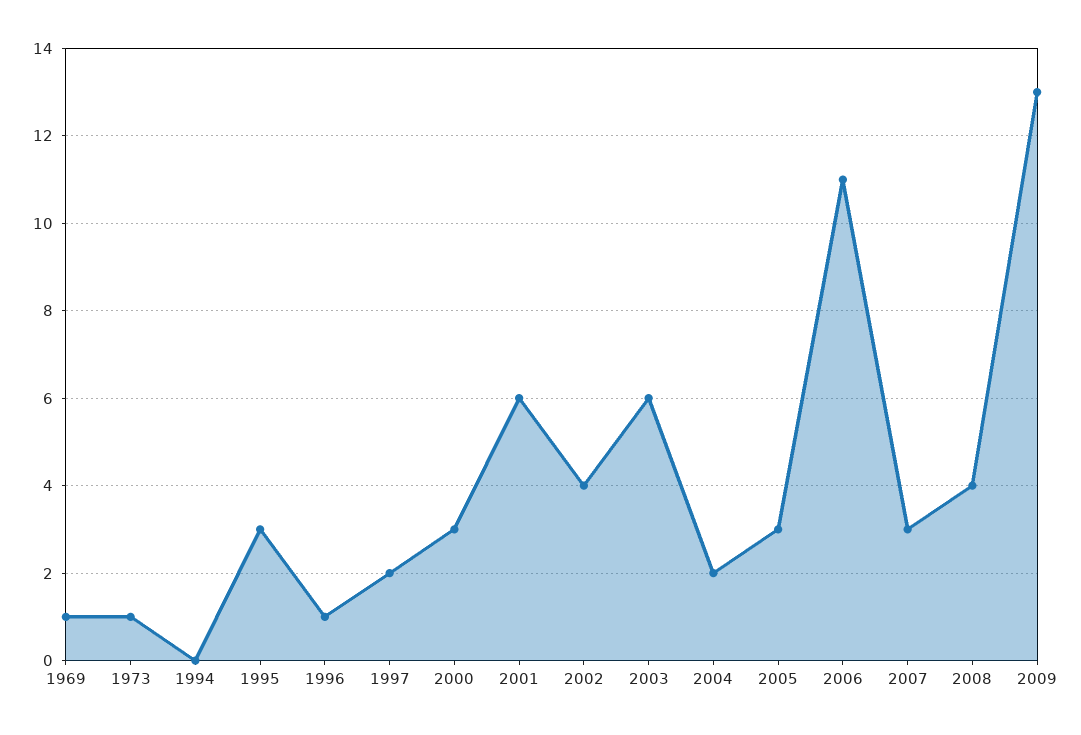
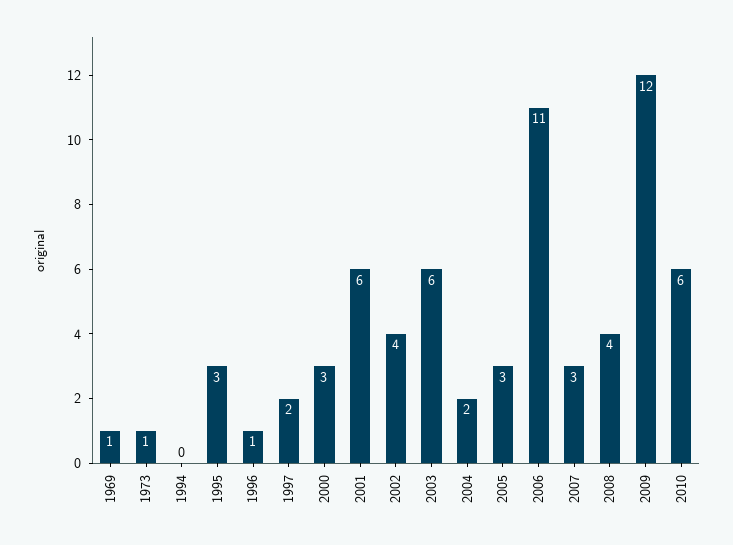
2009: 13 -> 12
2010: none -> 6

